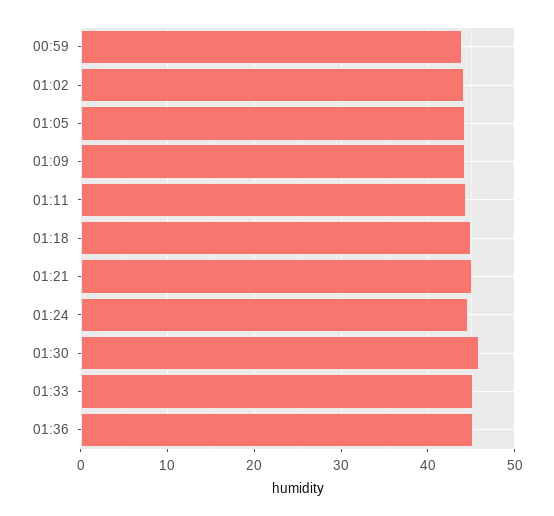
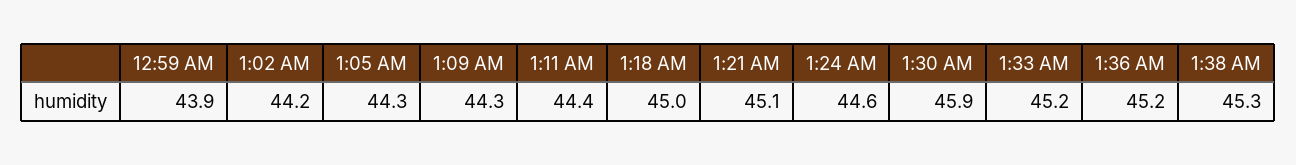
1:38 AM: none -> 45.3

